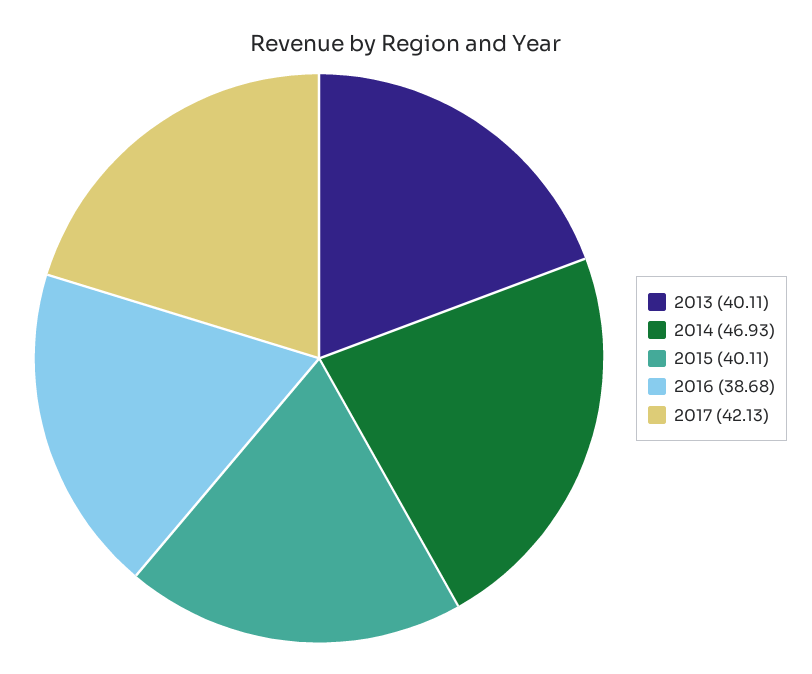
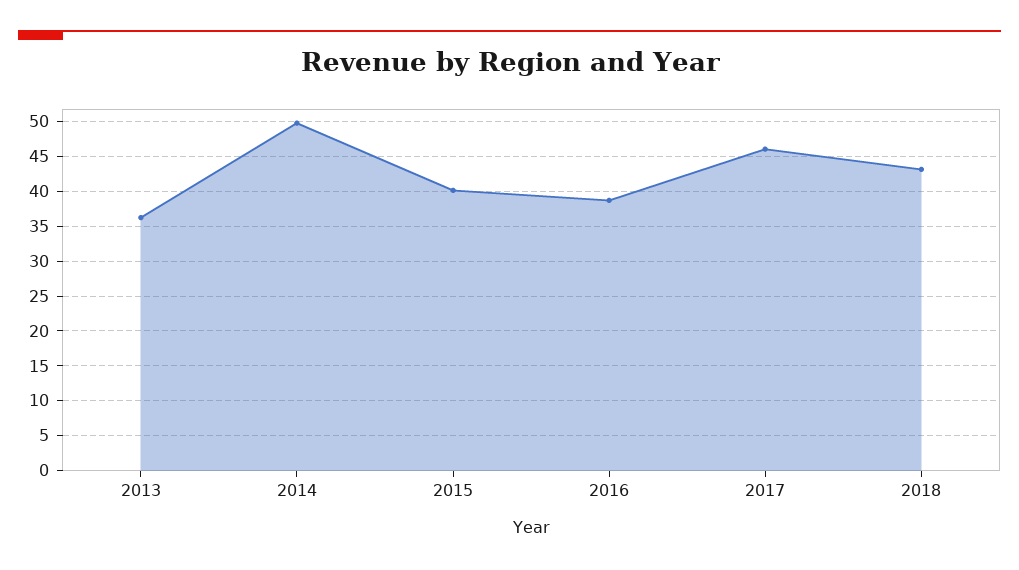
2013: 40.11 -> 36
2014: 46.93 -> 50
2017: 42.13 -> 46
2018: none -> 43

